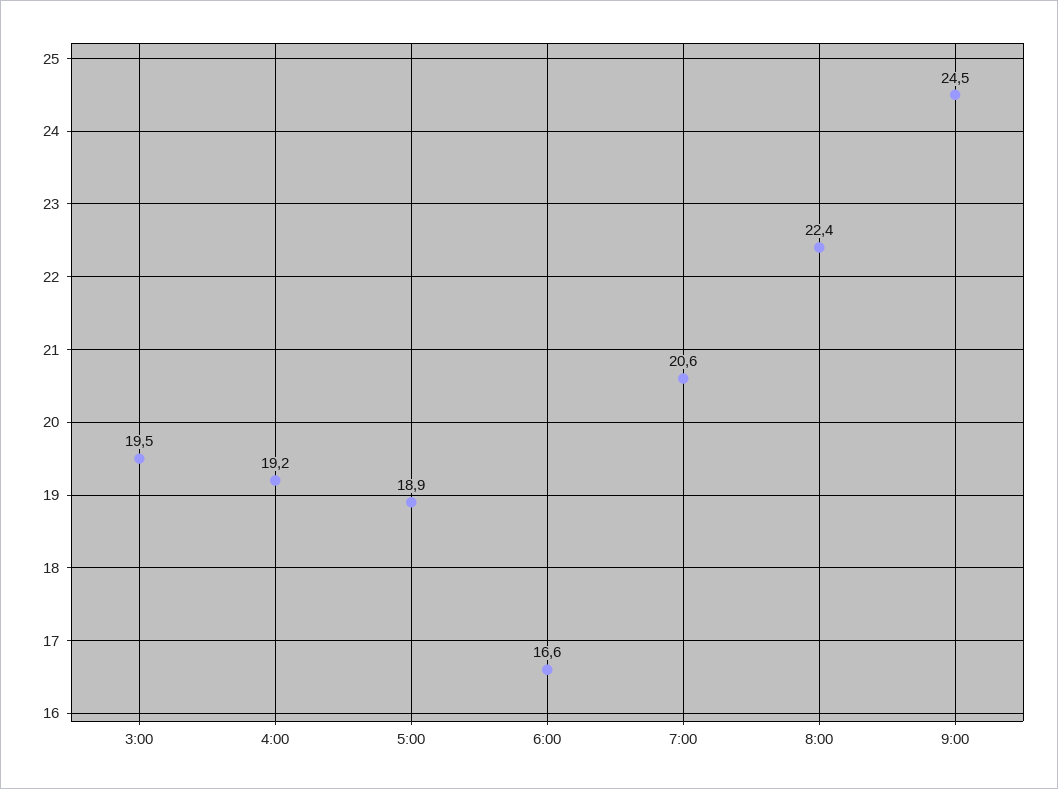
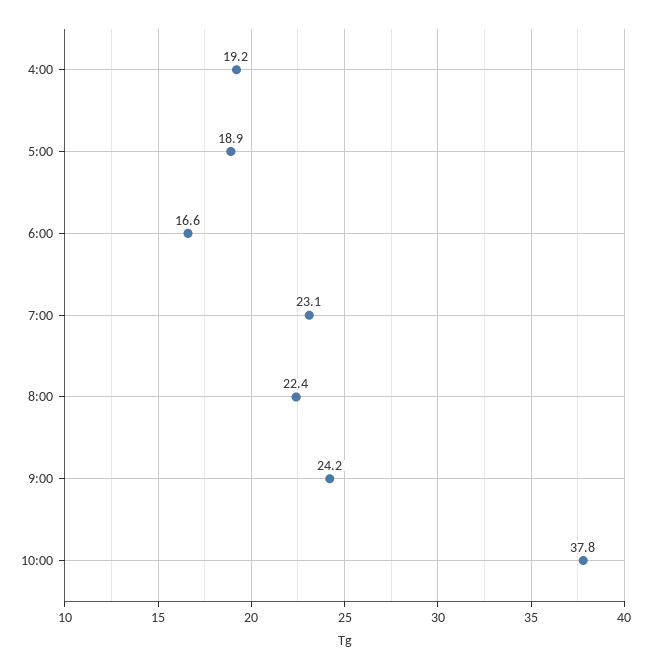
3:00: 19.5 -> none
7:00: 20.6 -> 23.1
9:00: 24.5 -> 24.2
10:00: none -> 37.8

